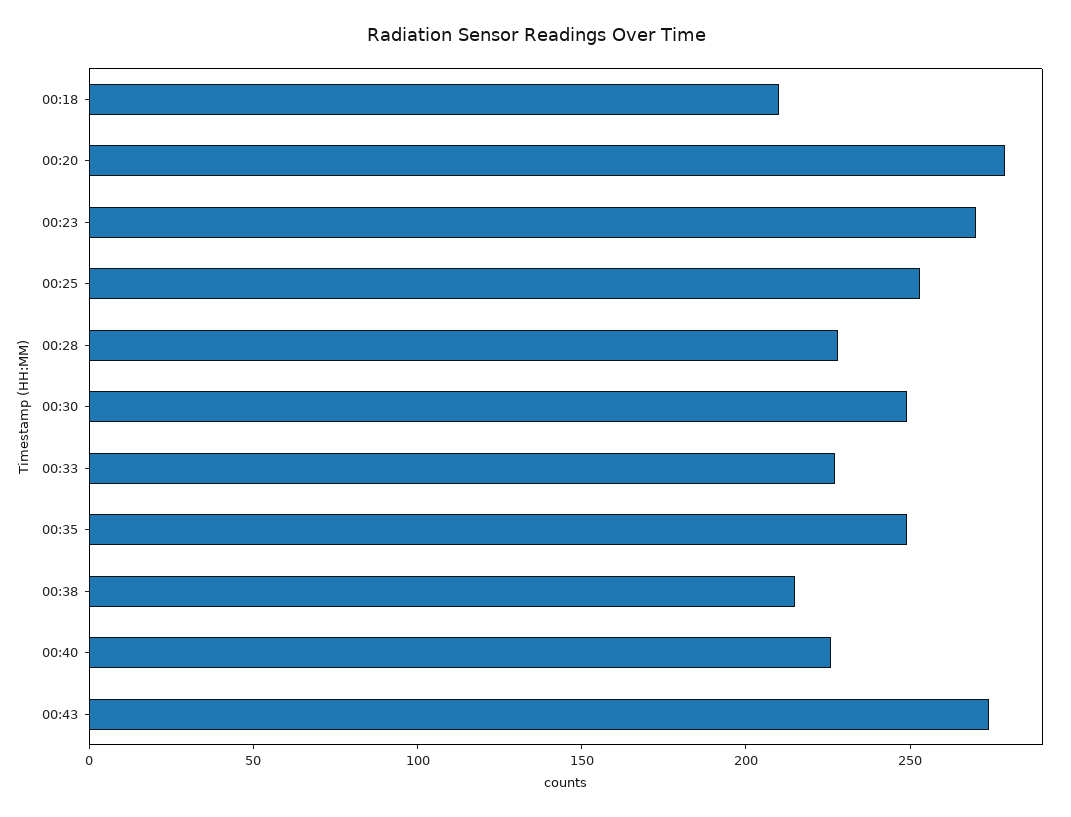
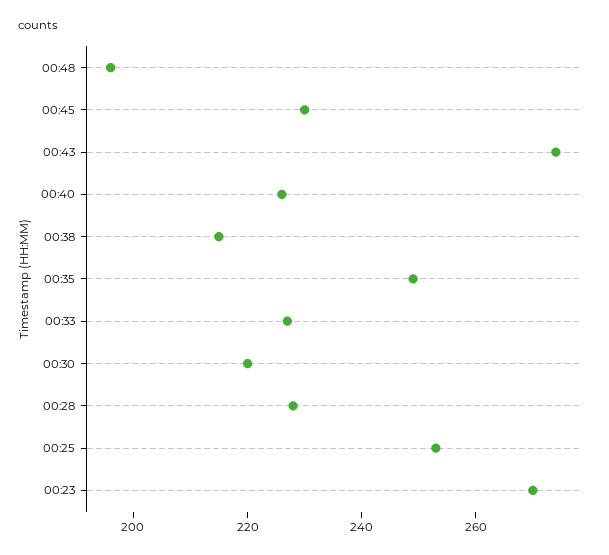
00:18: 210 -> none
00:20: 280 -> none
00:30: 250 -> 220
00:48: none -> 195
00:45: none -> 230

